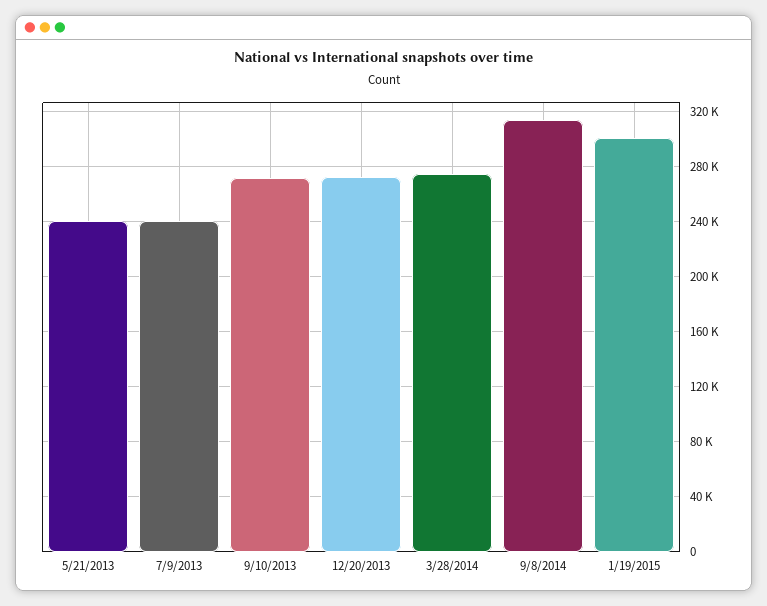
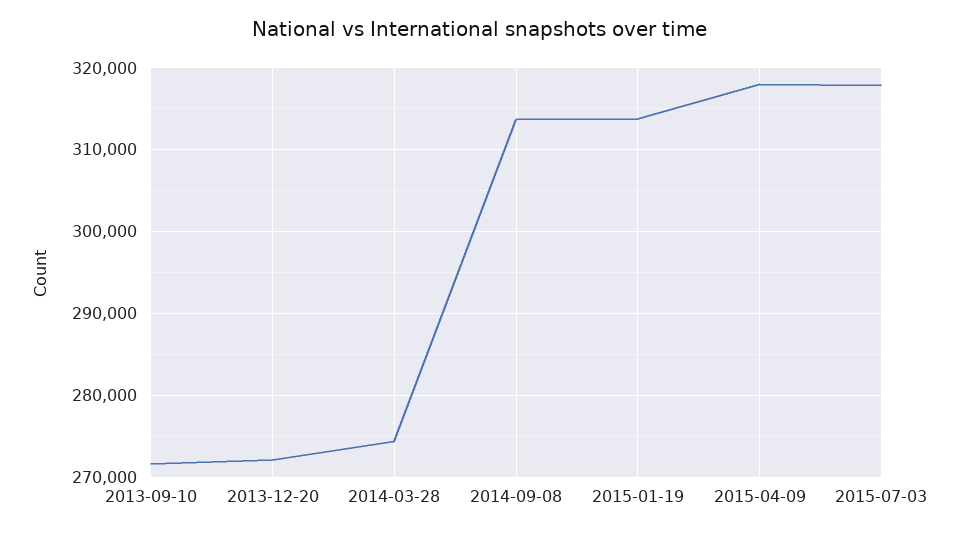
5/21/2013: 240000 -> none
7/9/2013: 240000 -> none
1/19/2015: 300000 -> 314000
2015-04-09: none -> 318000
2015-07-03: none -> 318000

